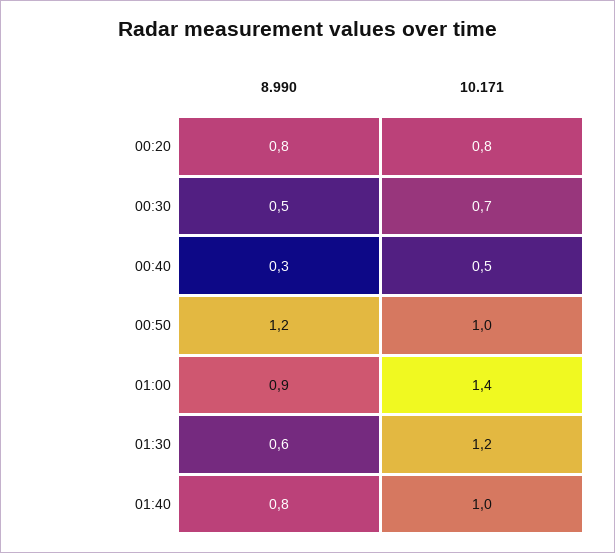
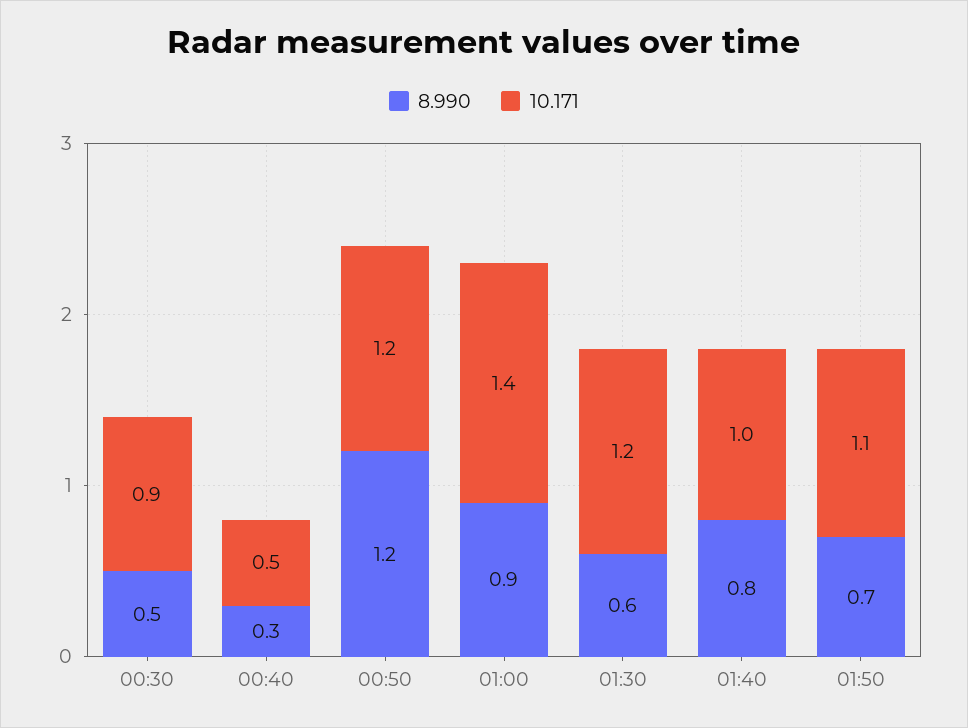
8.990, 00:20: 0.8 -> none
10.171, 00:20: 0.8 -> none
10.171, 00:30: 0.7 -> 0.9
10.171, 00:50: 1 -> 1.2
8.990, 01:50: none -> 0.7
10.171, 01:50: none -> 1.1

